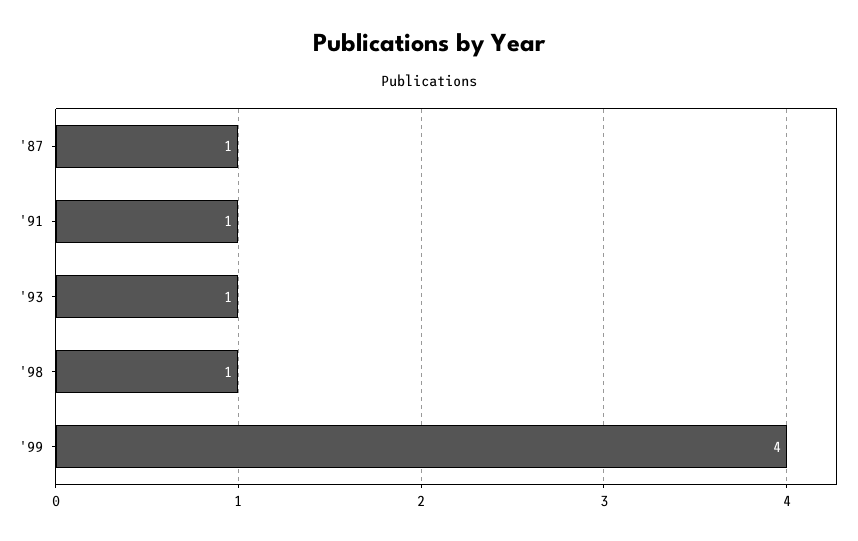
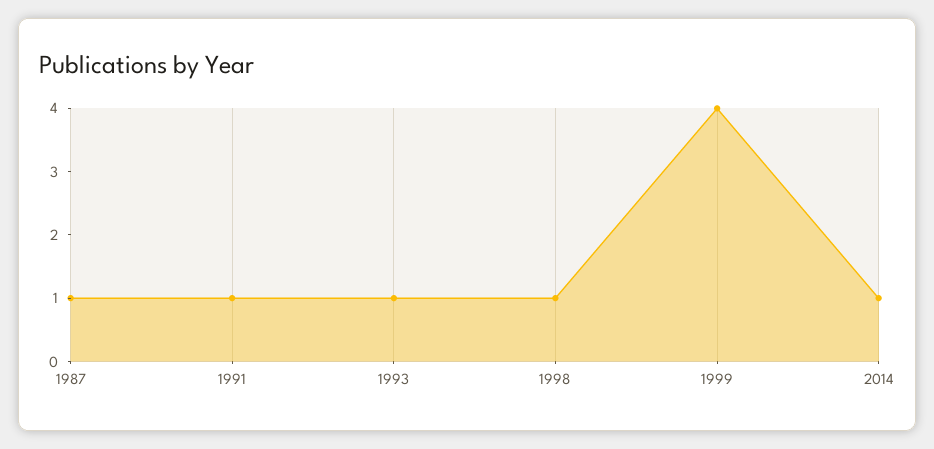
2014: none -> 1

